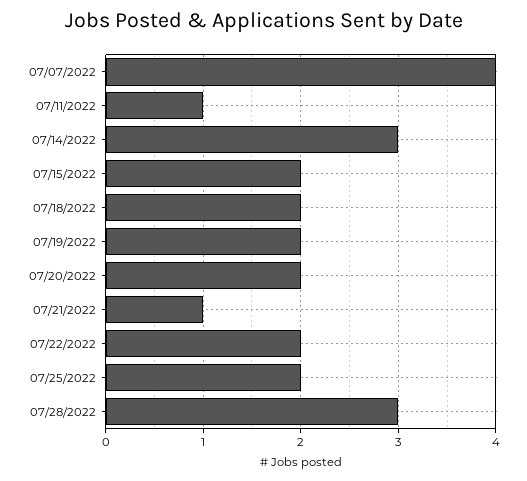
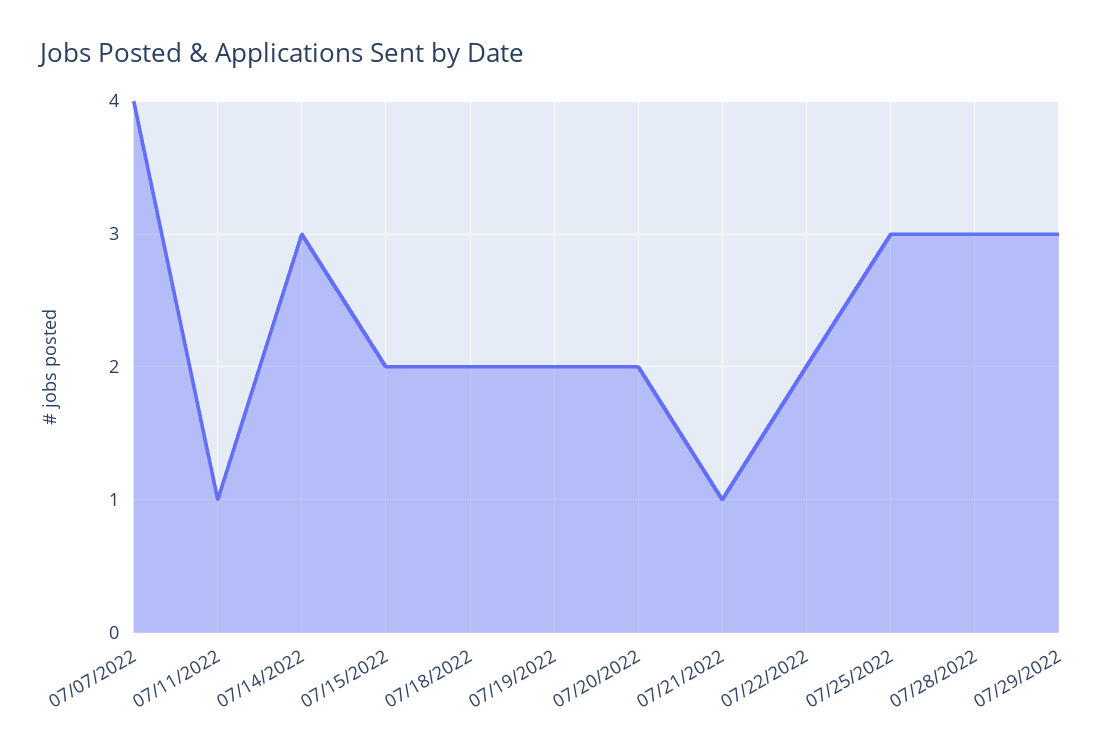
07/25/2022: 2 -> 3
07/29/2022: none -> 3

